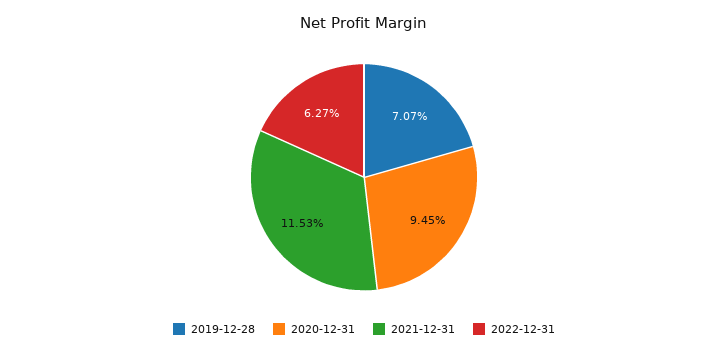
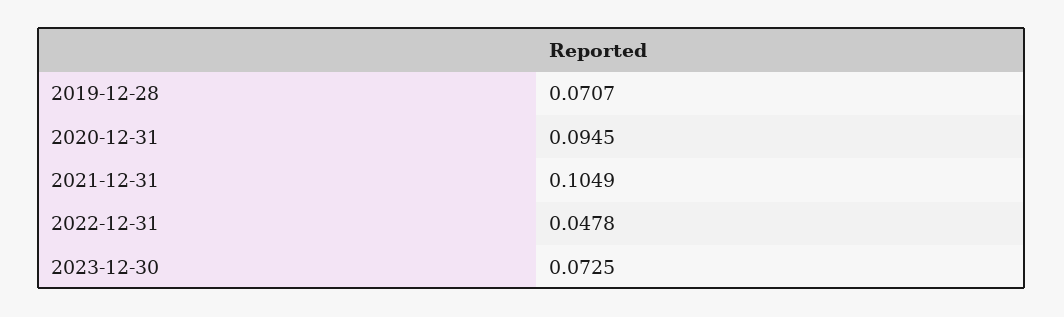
2021-12-31: 0.1153 -> 0.1049
2022-12-31: 0.0627 -> 0.0478
2023-12-30: none -> 0.0725

